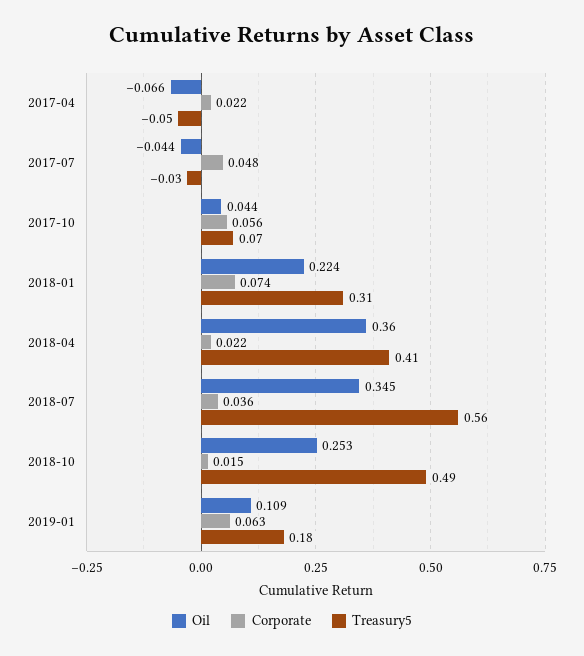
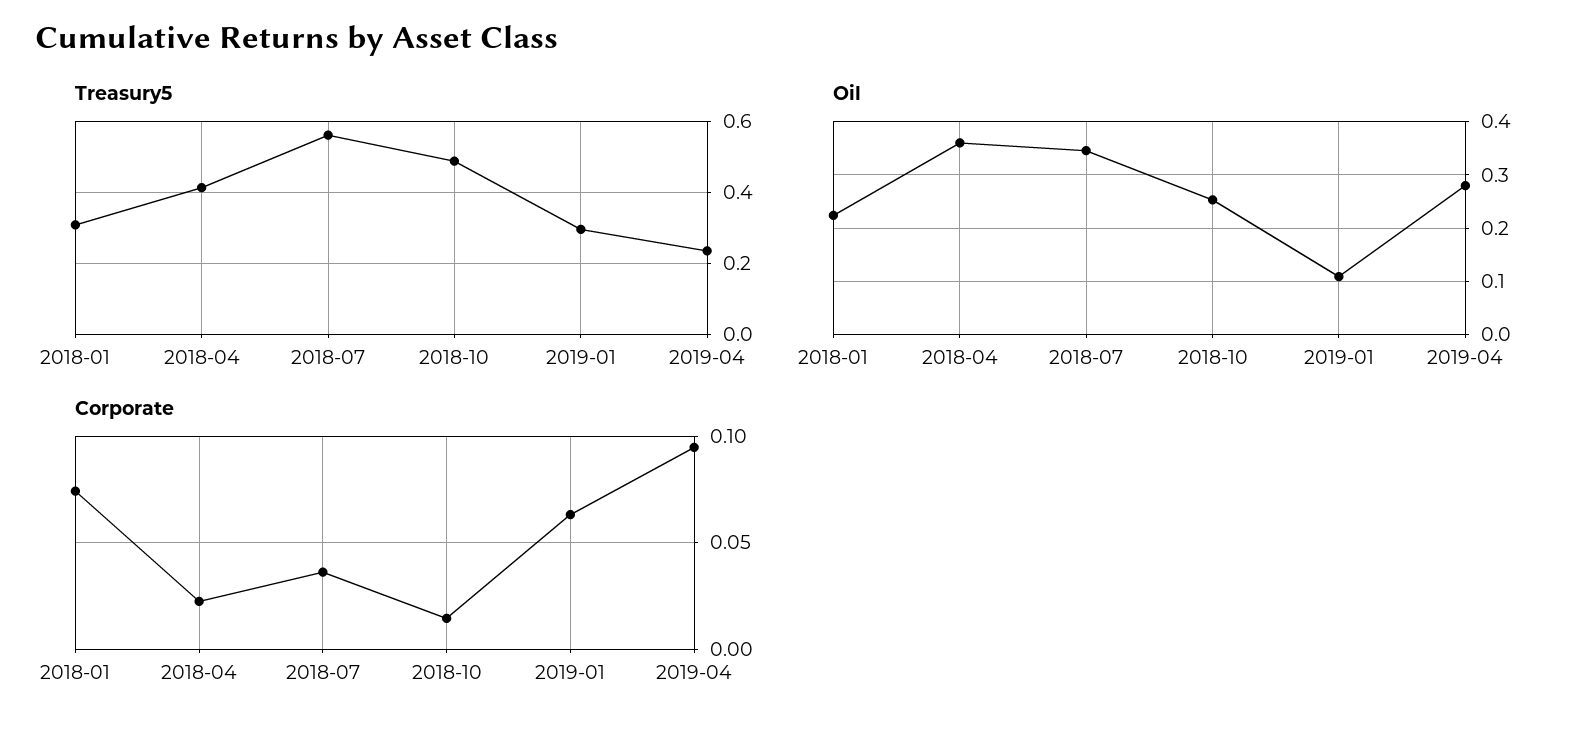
Oil, 2017-04: -0.066 -> none
Corporate, 2017-04: 0.022 -> none
Treasury5, 2017-04: -0.05 -> none
Oil, 2017-07: -0.044 -> none
Corporate, 2017-07: 0.048 -> none
Treasury5, 2017-07: -0.03 -> none
Oil, 2017-10: 0.044 -> none
Corporate, 2017-10: 0.056 -> none
Treasury5, 2017-10: 0.07 -> none
Treasury5, 2019-01: 0.18 -> 0.3
Treasury5, 2019-04: none -> 0.24
Oil, 2019-04: none -> 0.28
Corporate, 2019-04: none -> 0.095

